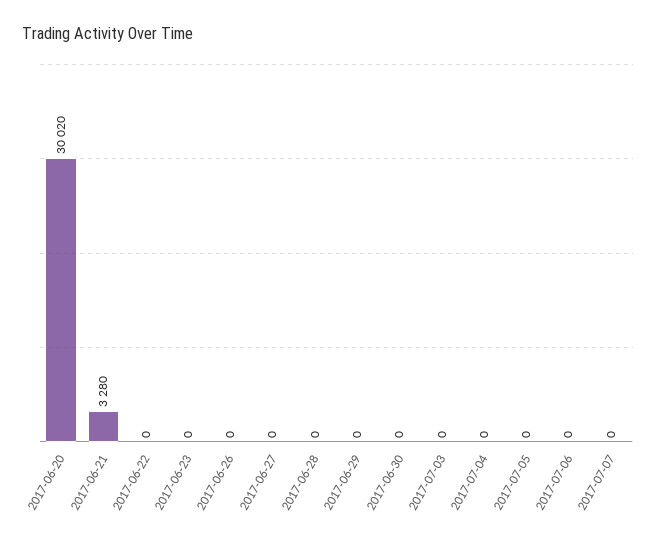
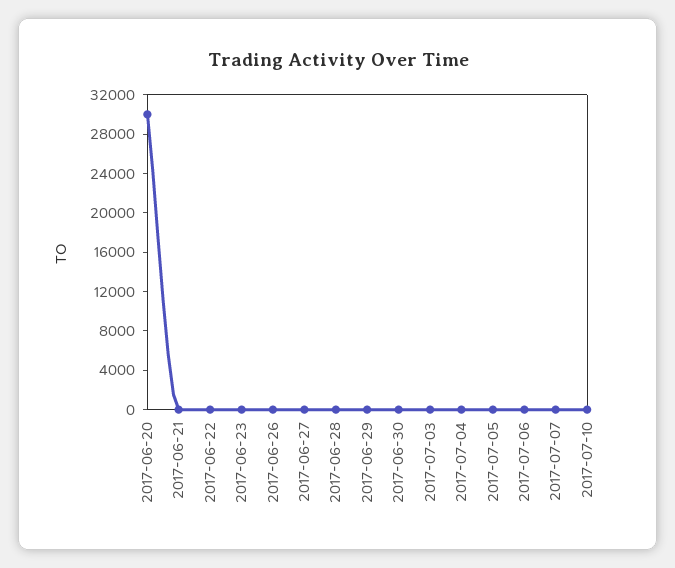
2017-06-21: 3280 -> 0
2017-07-10: none -> 0

